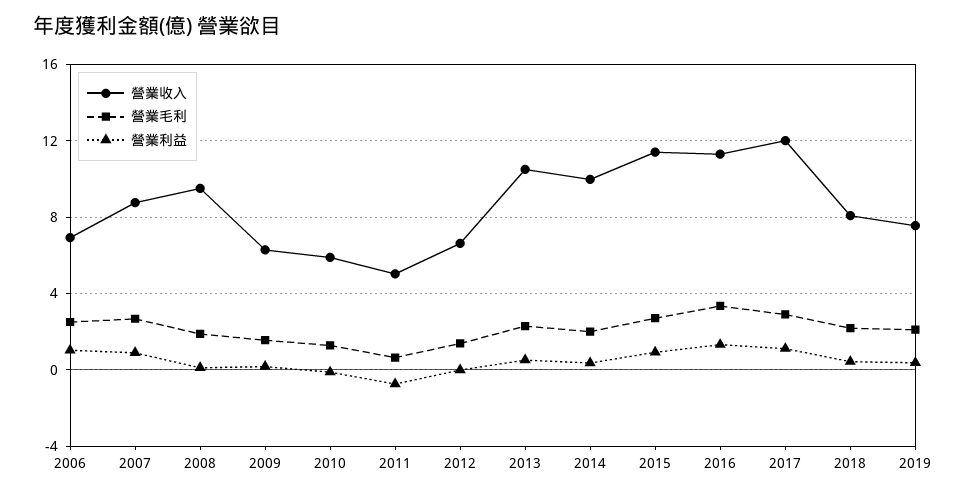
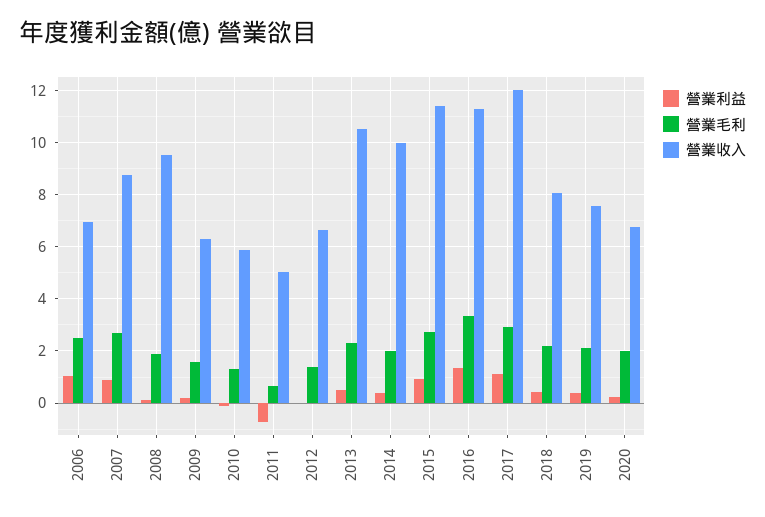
營業利益, 2020: none -> 0.25
營業毛利, 2020: none -> 2
營業收入, 2020: none -> 6.75

